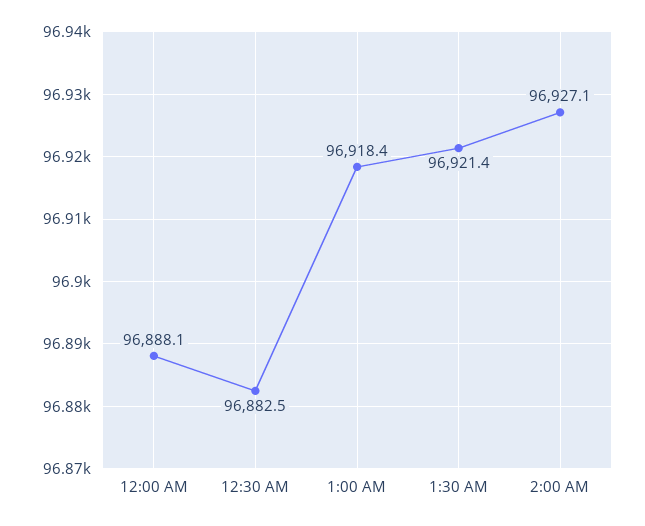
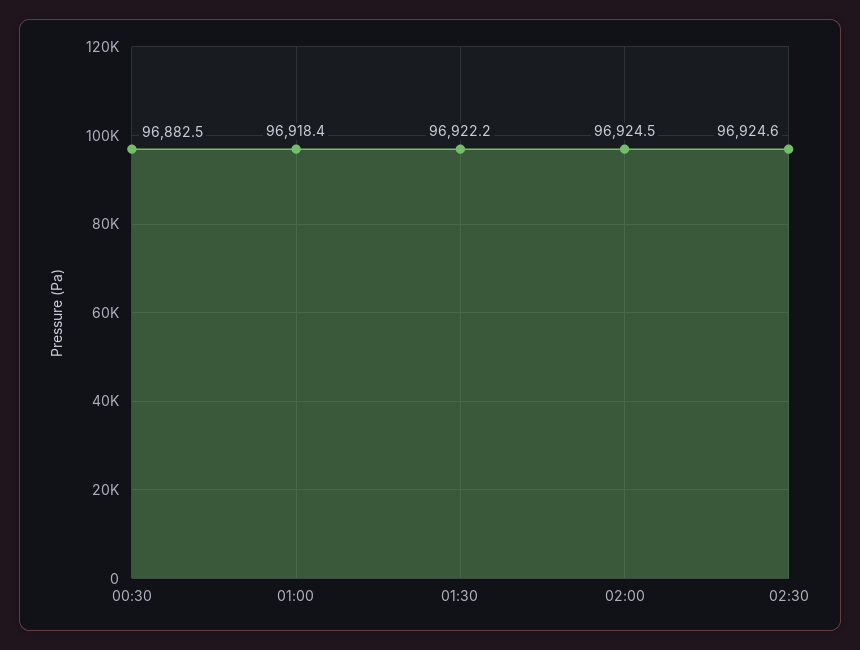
12:00 AM: 96888.1 -> none
1:30 AM: 96921.4 -> 96922.2
2:00 AM: 96927.1 -> 96924.5
02:30: none -> 96924.6

